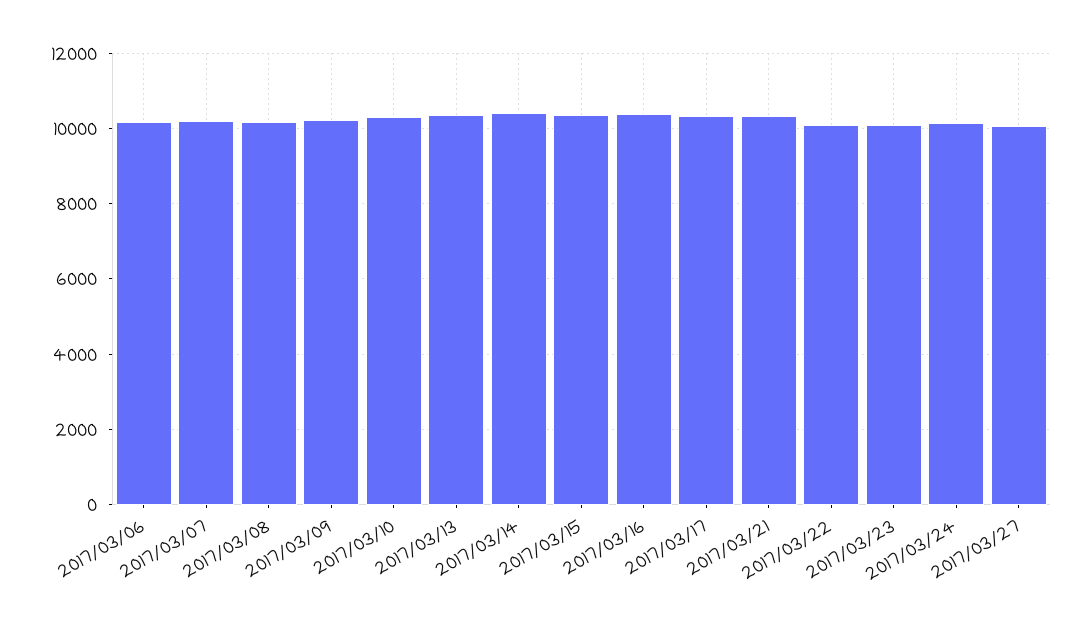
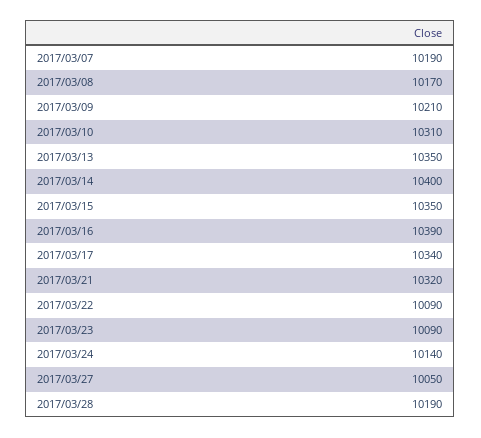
2017/03/06: 10200 -> none
2017/03/28: none -> 10190

